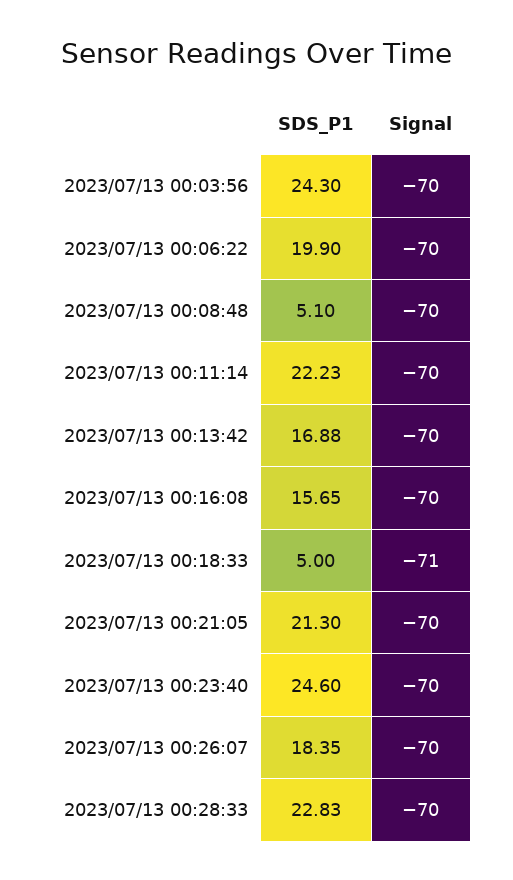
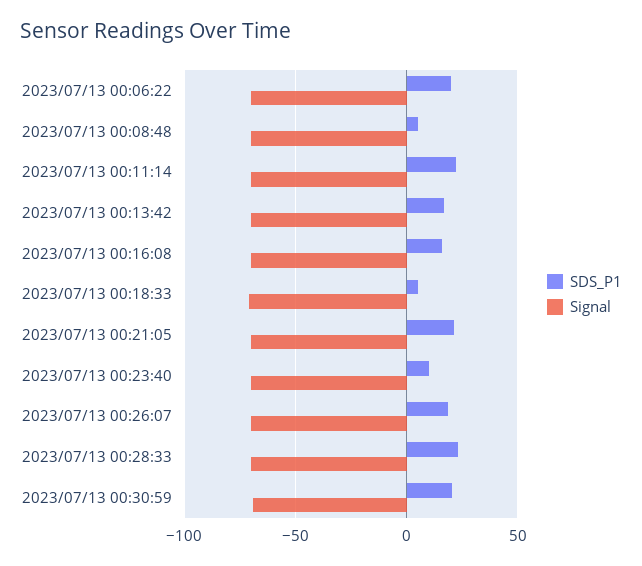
SDS_P1, 2023/07/13 00:03:56: 24.3 -> none
Signal, 2023/07/13 00:03:56: -70 -> none
SDS_P1, 2023/07/13 00:23:40: 24.6 -> 10
SDS_P1, 2023/07/13 00:30:59: none -> 20
Signal, 2023/07/13 00:30:59: none -> -70

